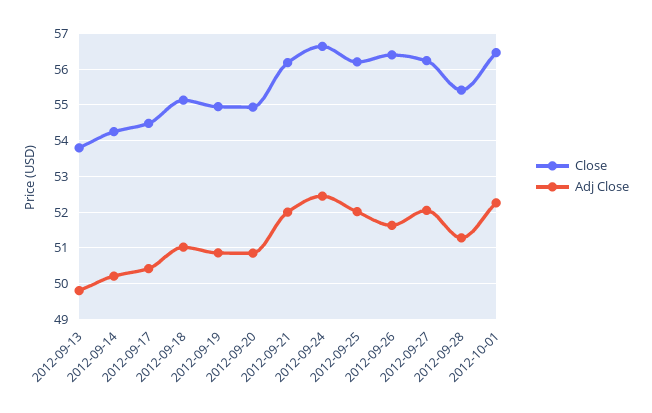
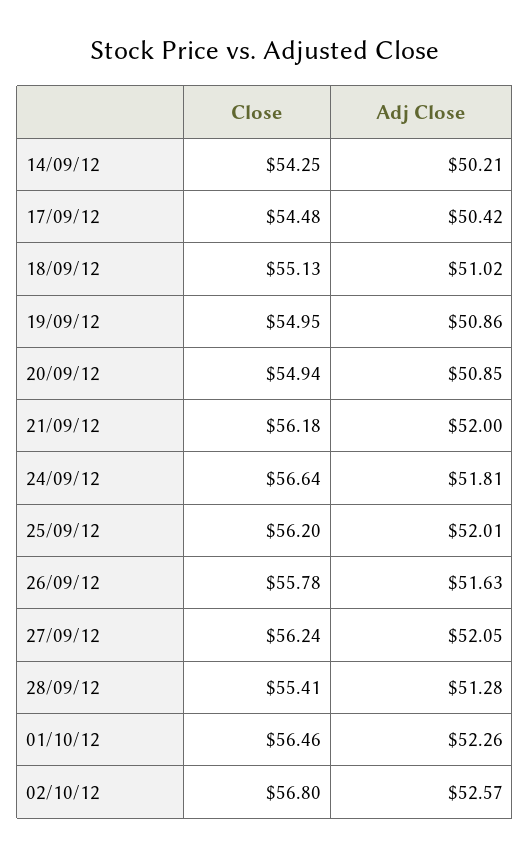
Close, 2012-09-13: 53.8 -> none
Adj Close, 2012-09-13: 49.8 -> none
Adj Close, 2012-09-24: 52.4 -> 51.81
Close, 2012-09-26: 56.4 -> 55.78
Close, 02/10/12: none -> 56.8
Adj Close, 02/10/12: none -> 52.57

